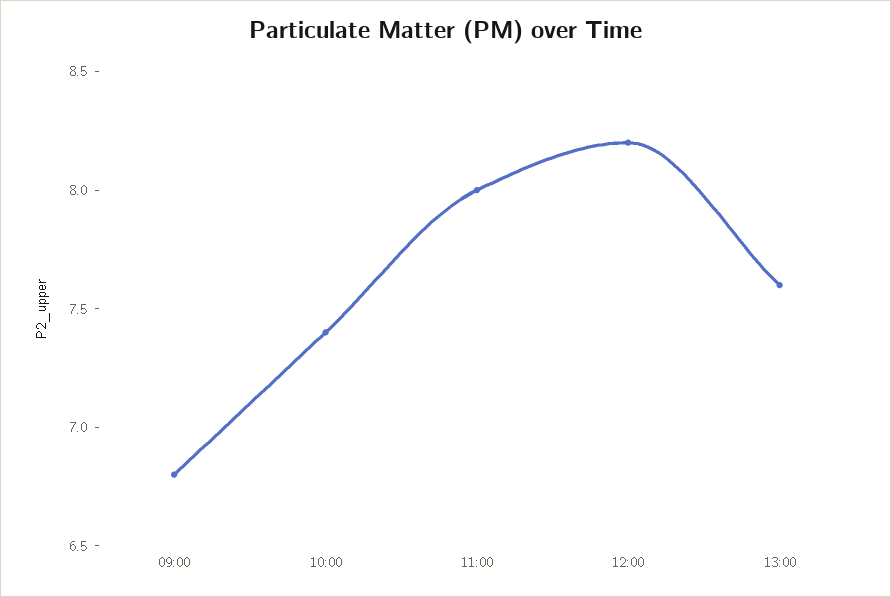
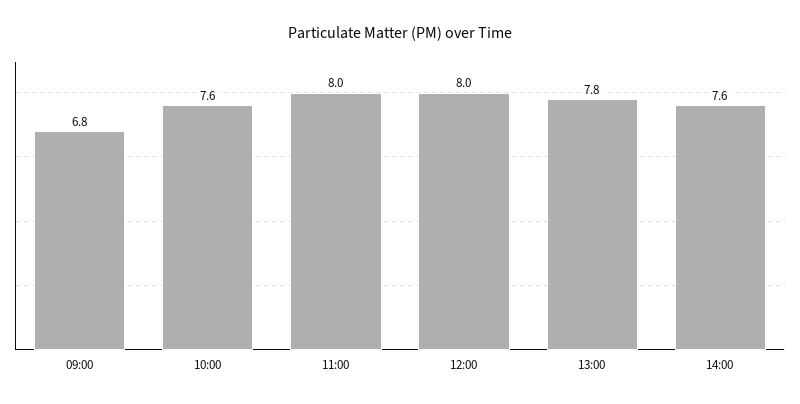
10:00: 7.4 -> 7.6
12:00: 8.2 -> 8
13:00: 7.6 -> 7.8
14:00: none -> 7.6

